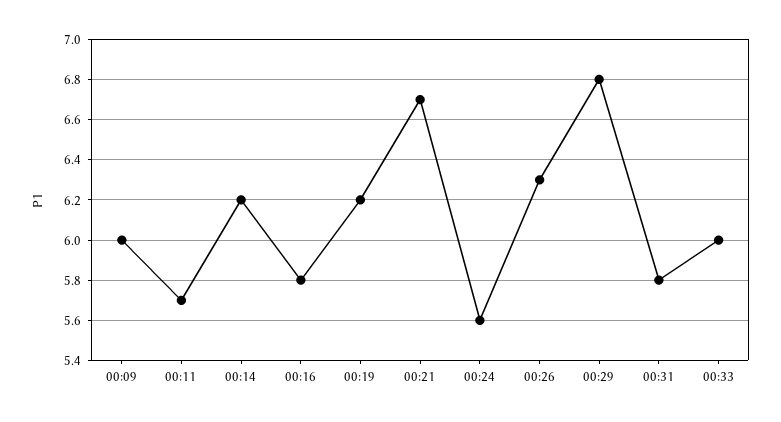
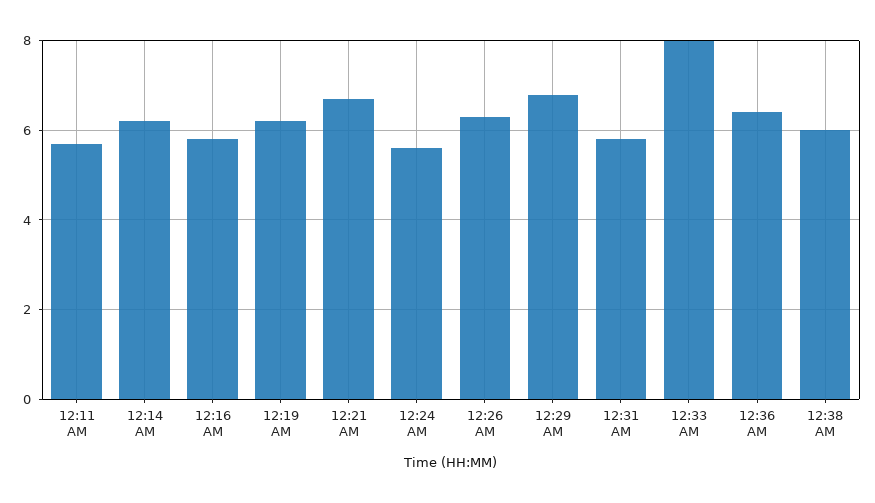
00:09: 6 -> none
00:33: 6 -> 8
12:36 AM: none -> 6.5
12:38 AM: none -> 6

